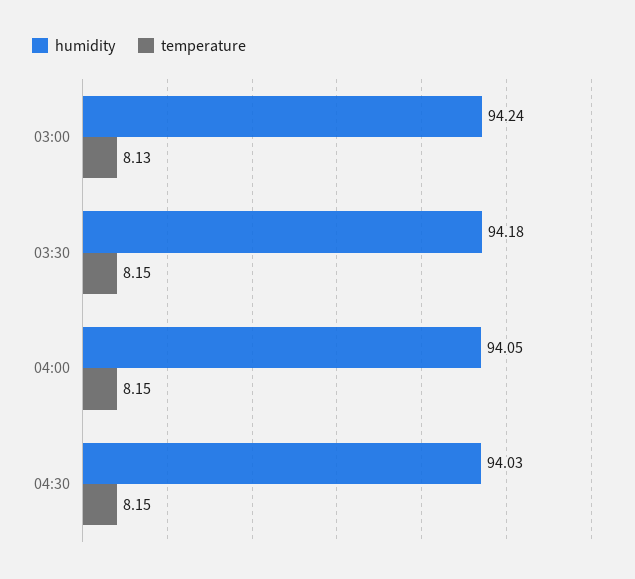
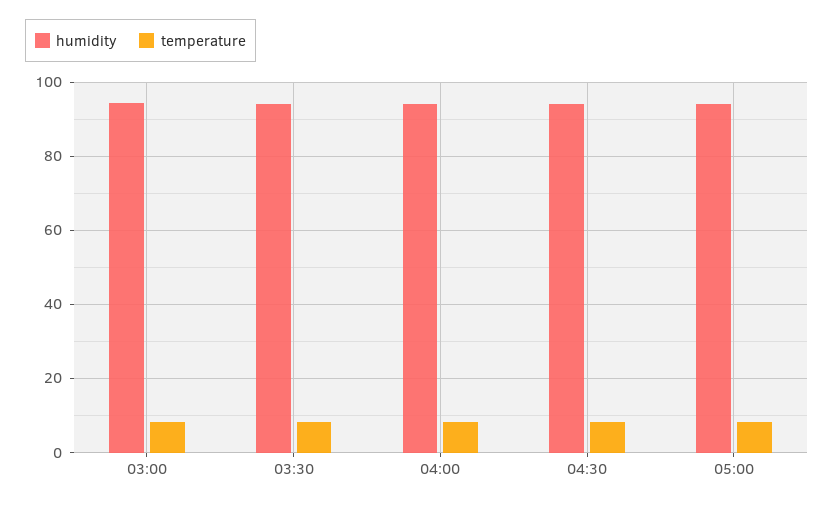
humidity, 05:00: none -> 94
temperature, 05:00: none -> 8

